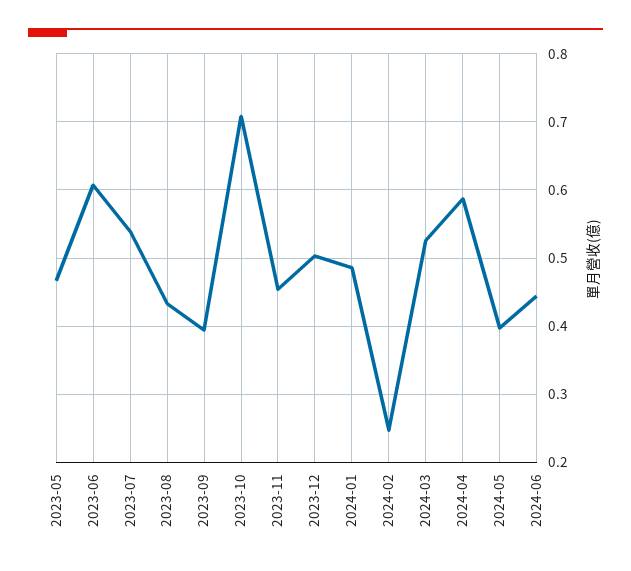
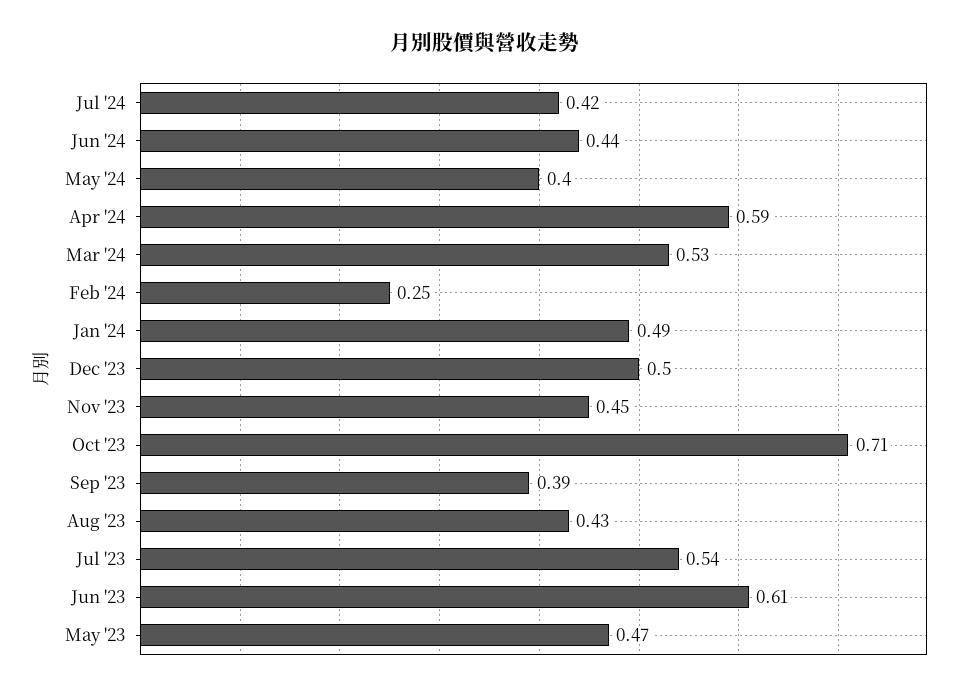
Jul '24: none -> 0.42

